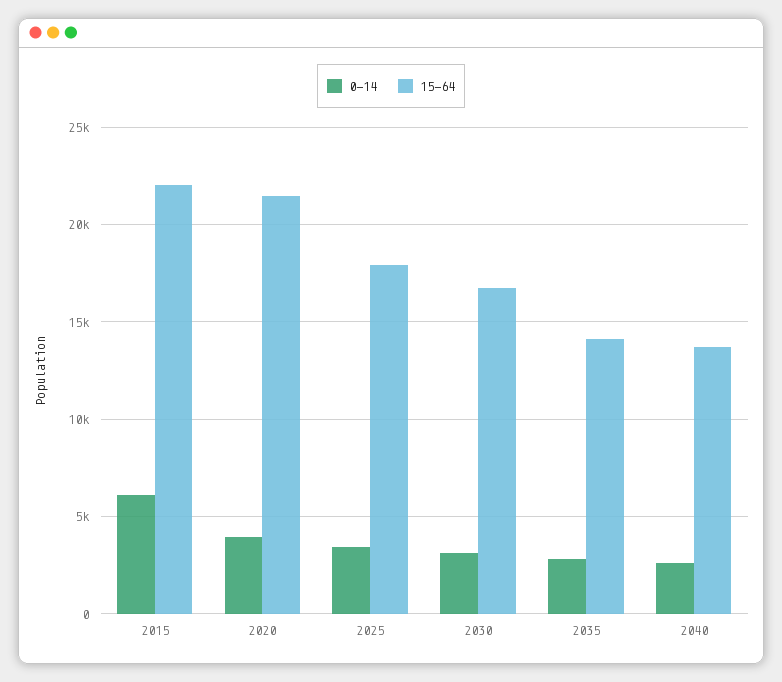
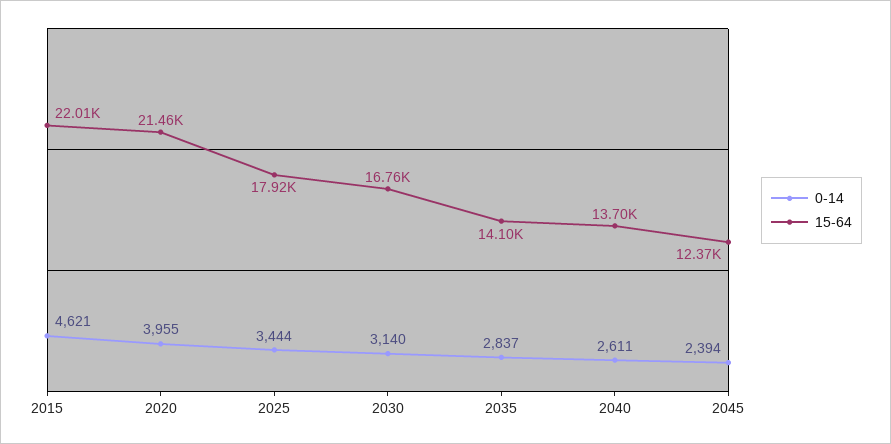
0-14, 2015: 6000 -> 4621
0-14, 2045: none -> 2394
15-64, 2045: none -> 12370

